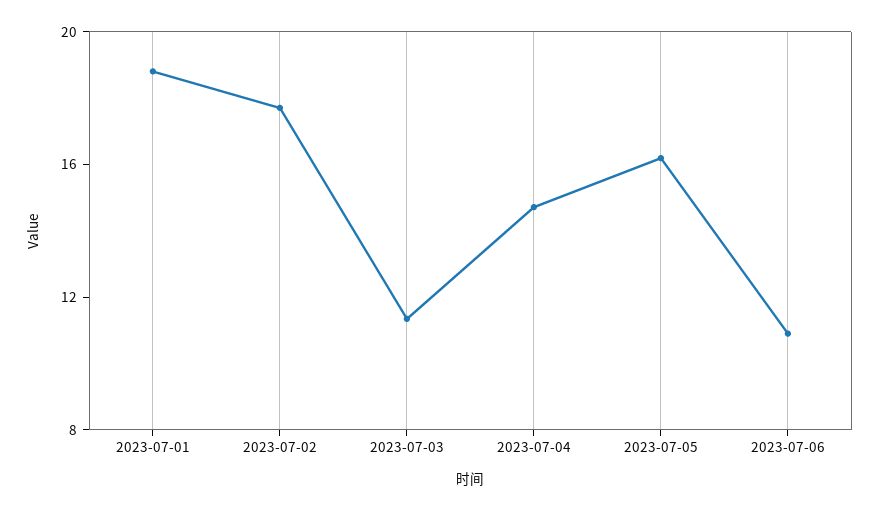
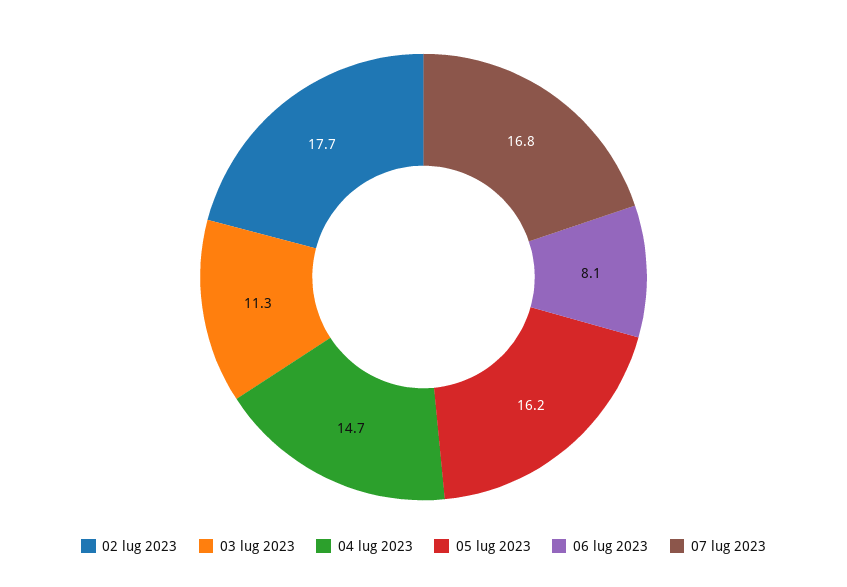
2023-07-01: 19 -> none
2023-07-06: 11 -> 8.1
07 lug 2023: none -> 16.8

